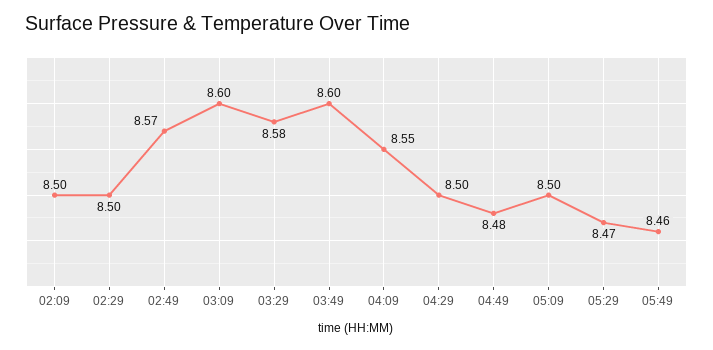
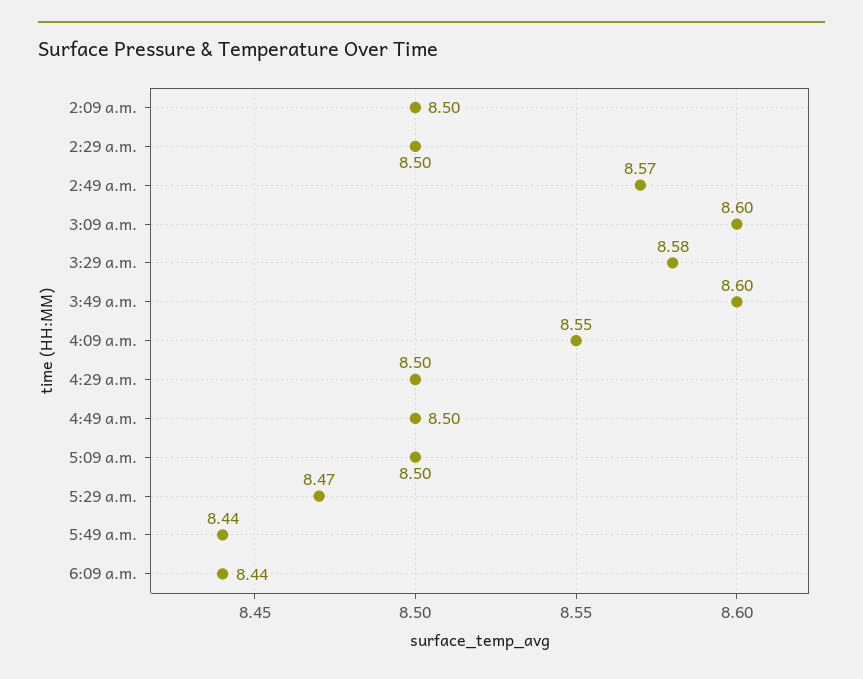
04:49: 8.48 -> 8.5
05:49: 8.46 -> 8.44
6:09 a.m.: none -> 8.44

